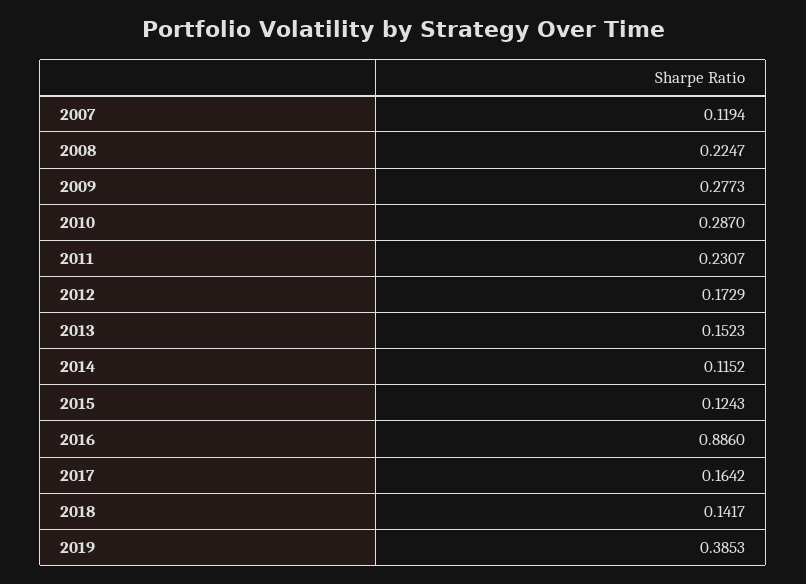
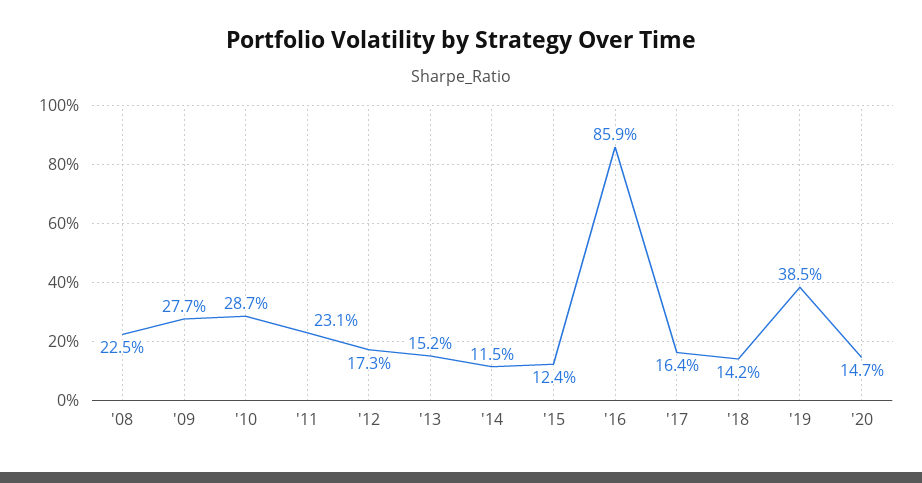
2007: 0.1194 -> none
2016: 0.886 -> 0.859
'20: none -> 0.147

